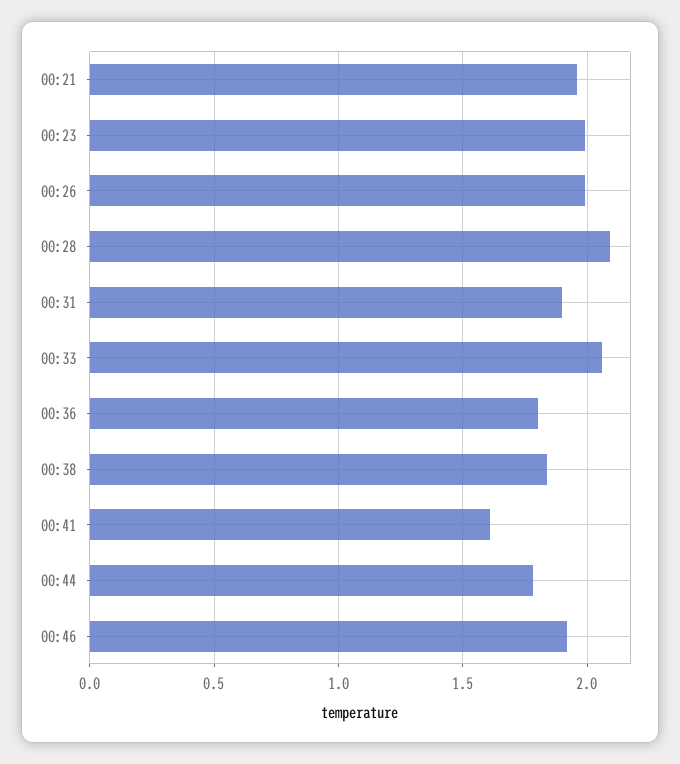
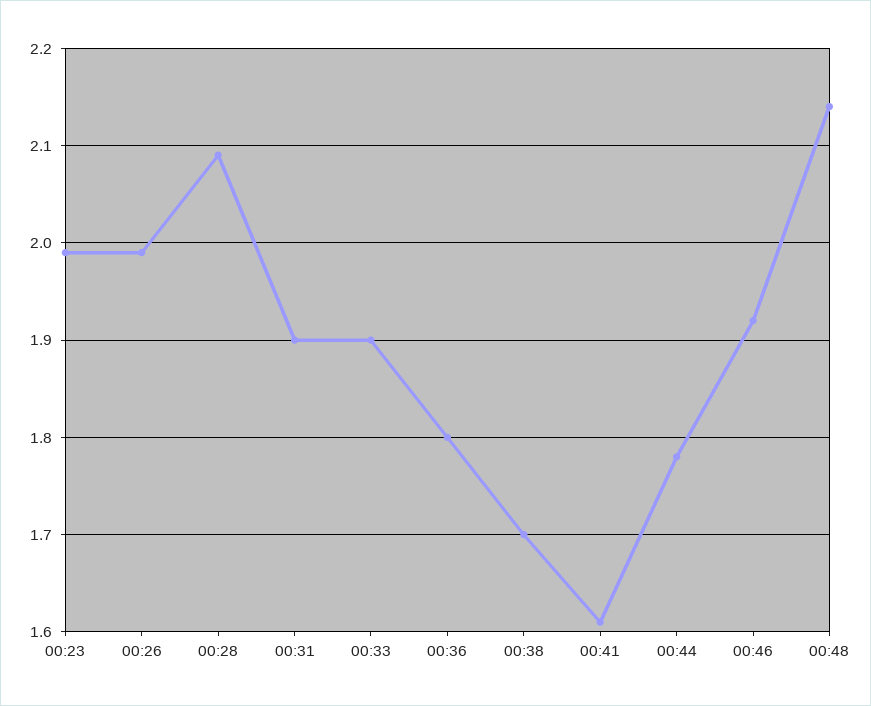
00:21: 1.95 -> none
00:33: 2.05 -> 1.9
00:38: 1.85 -> 1.7
00:48: none -> 2.14

